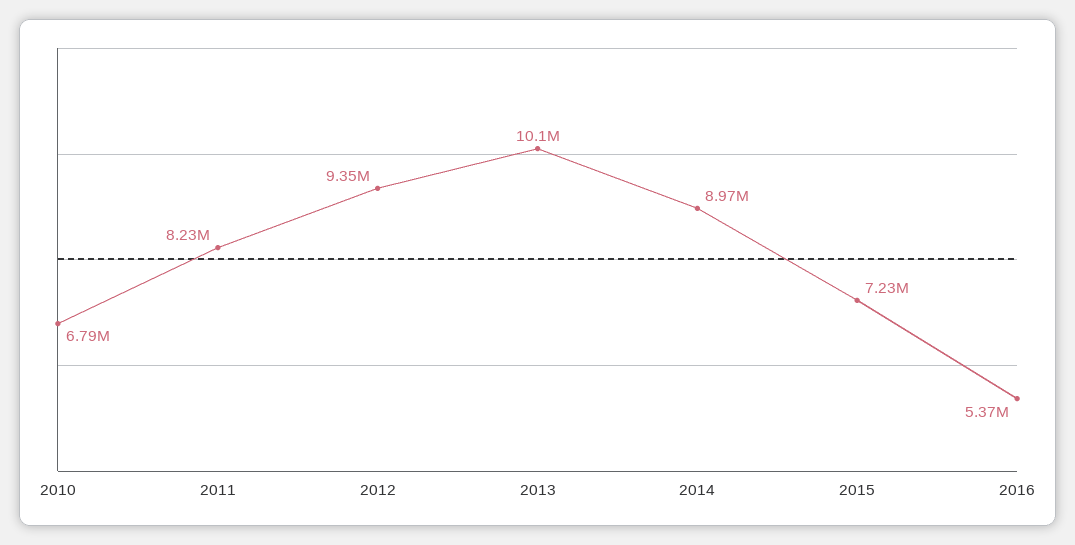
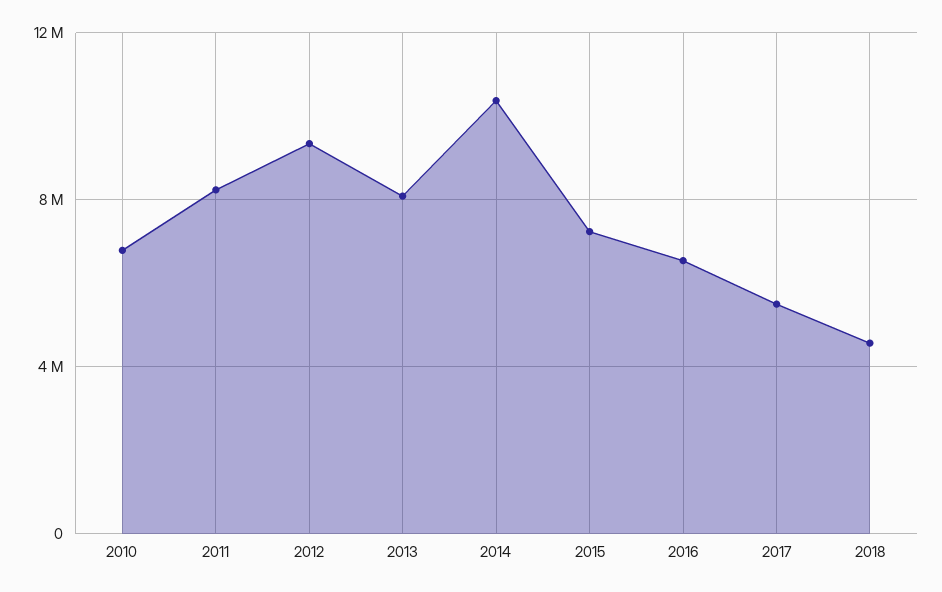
2013: 10100000 -> 8000000
2014: 8970000 -> 10500000
2016: 5370000 -> 6500000
2017: none -> 5500000
2018: none -> 4500000

